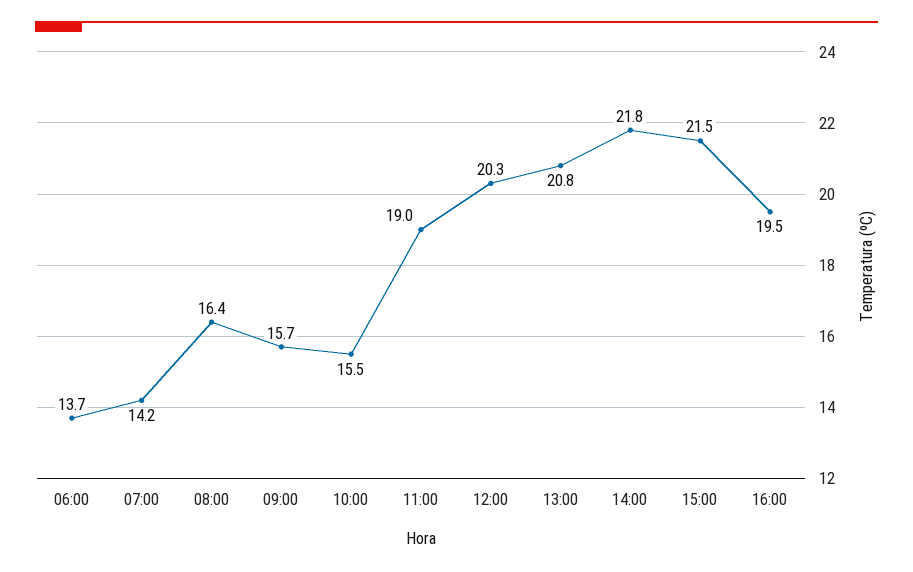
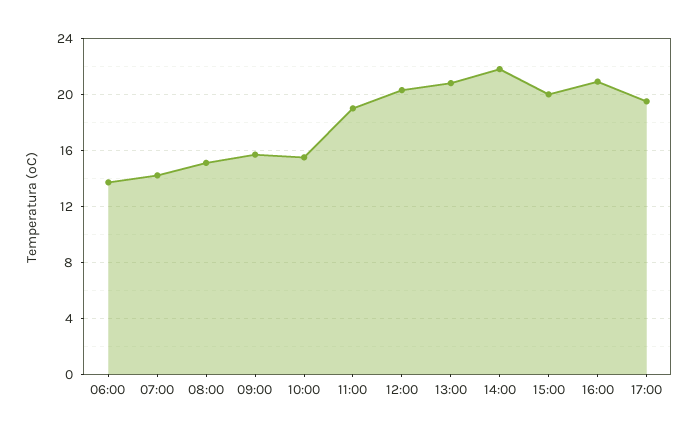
08:00: 16.4 -> 15
15:00: 21.5 -> 20
16:00: 19.5 -> 21
17:00: none -> 19.5

